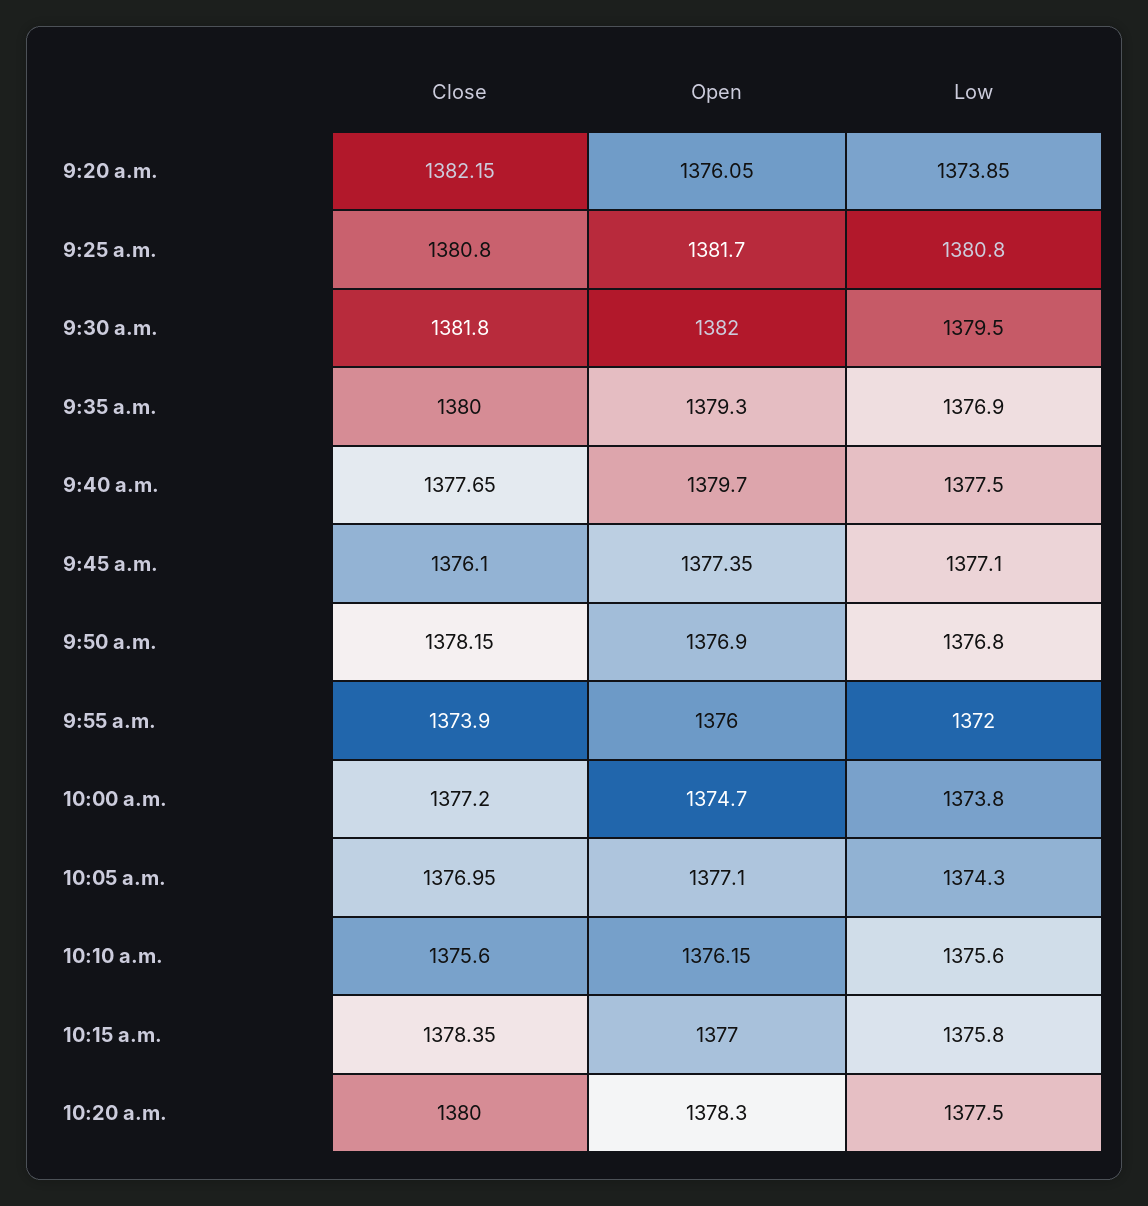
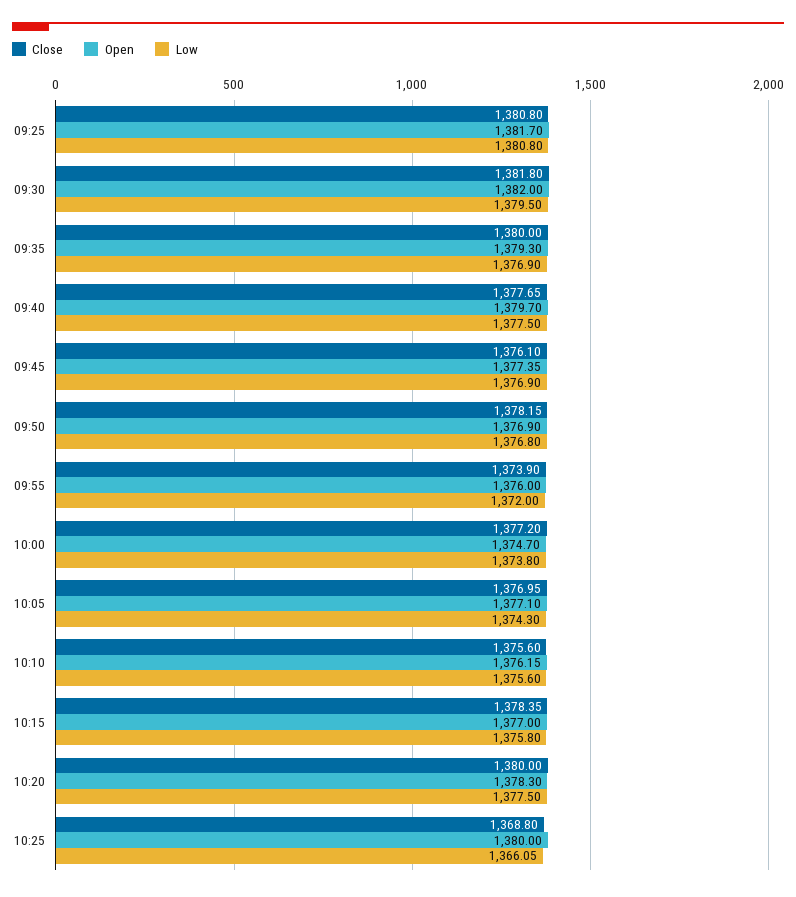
Close, 9:20 a.m.: 1382.15 -> none
Open, 9:20 a.m.: 1376.05 -> none
Low, 9:20 a.m.: 1373.85 -> none
Low, 9:45 a.m.: 1377.1 -> 1376.9
Close, 10:25: none -> 1368.8
Open, 10:25: none -> 1380
Low, 10:25: none -> 1366.05

